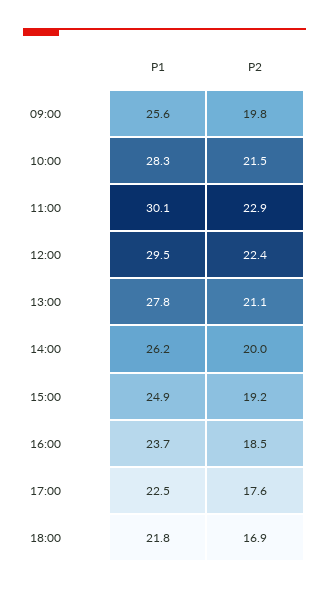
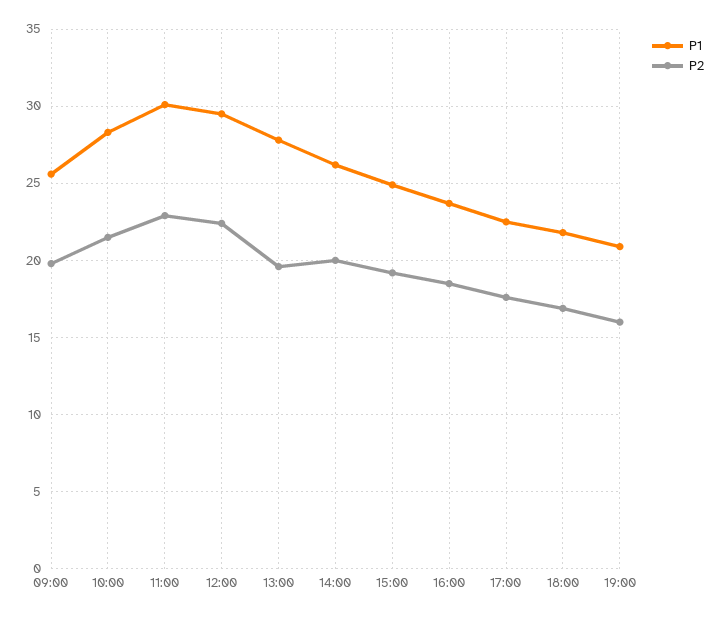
P2, 13:00: 21.1 -> 19.5
P1, 19:00: none -> 21
P2, 19:00: none -> 16

